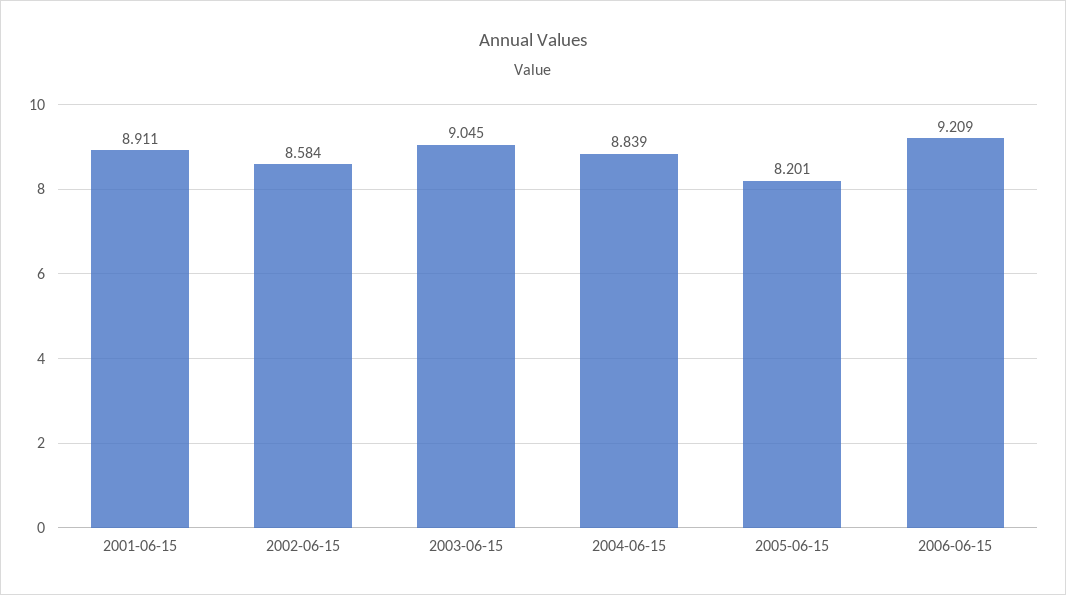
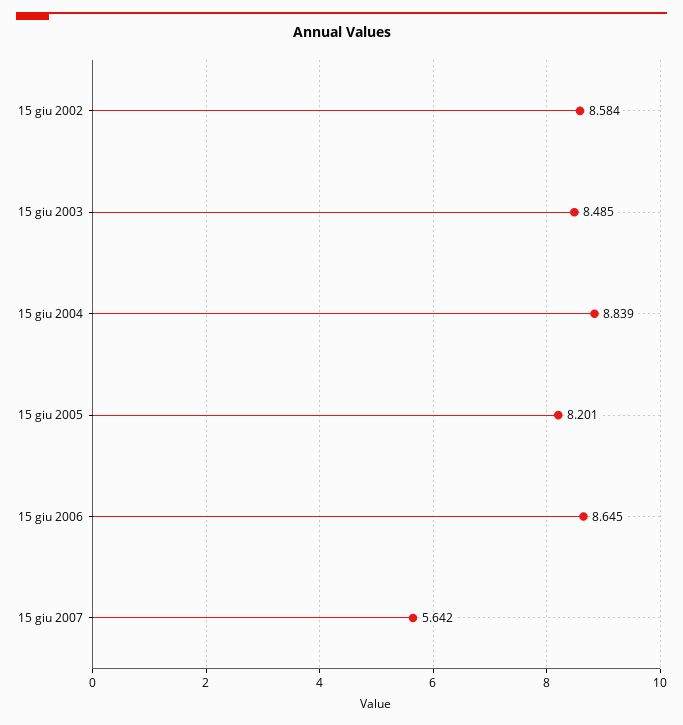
2001-06-15: 8.911 -> none
2003-06-15: 9.045 -> 8.485
2006-06-15: 9.209 -> 8.645
15 giu 2007: none -> 5.642

